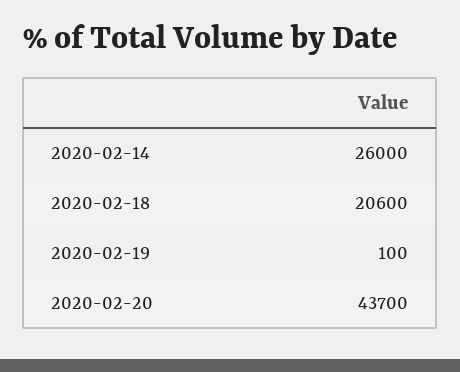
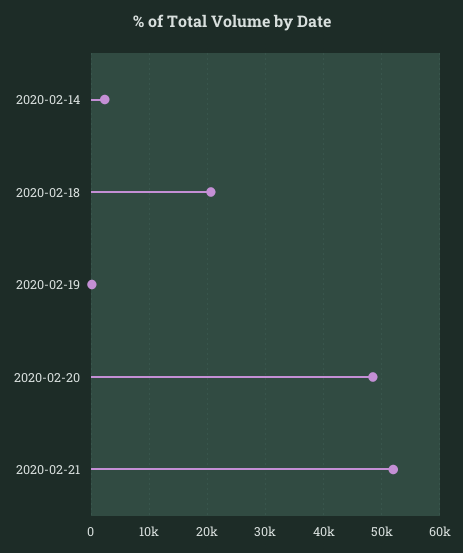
2020-02-14: 26000 -> 2000
2020-02-20: 43700 -> 48000
2020-02-21: none -> 52000

